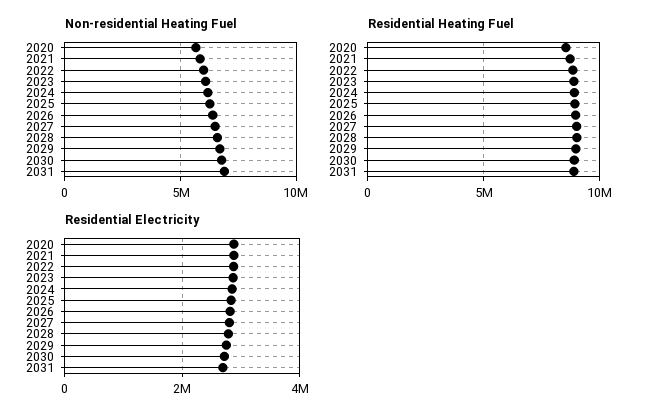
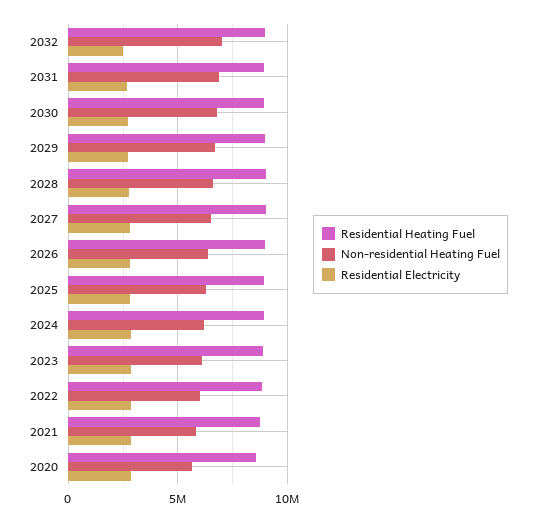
Residential Heating Fuel, 2032: none -> 9000000
Non-residential Heating Fuel, 2032: none -> 7000000
Residential Electricity, 2032: none -> 2500000

